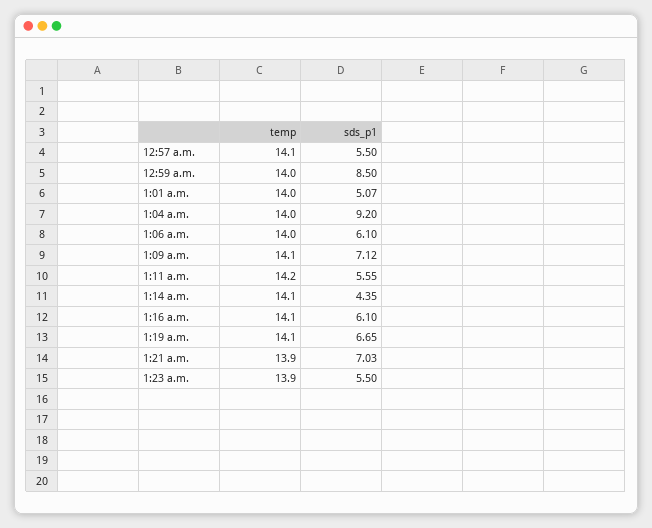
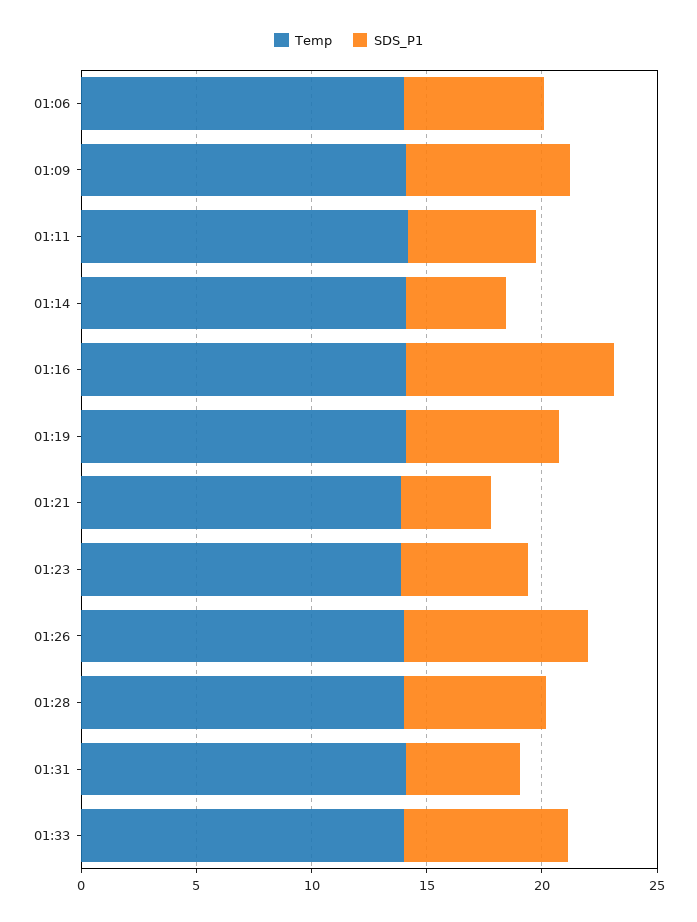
temp, 12:57 a.m.: 14.1 -> none
sds_p1, 12:57 a.m.: 5.5 -> none
temp, 12:59 a.m.: 14 -> none
sds_p1, 12:59 a.m.: 8.5 -> none
temp, 1:01 a.m.: 14 -> none
sds_p1, 1:01 a.m.: 5.07 -> none
temp, 1:04 a.m.: 14 -> none
sds_p1, 1:04 a.m.: 9.2 -> none
sds_p1, 1:16 a.m.: 6.1 -> 9
sds_p1, 1:21 a.m.: 7.03 -> 4
temp, 01:26: none -> 14
sds_p1, 01:26: none -> 8
temp, 01:28: none -> 14
sds_p1, 01:28: none -> 6
temp, 01:31: none -> 14
sds_p1, 01:31: none -> 5
temp, 01:33: none -> 14
sds_p1, 01:33: none -> 7

